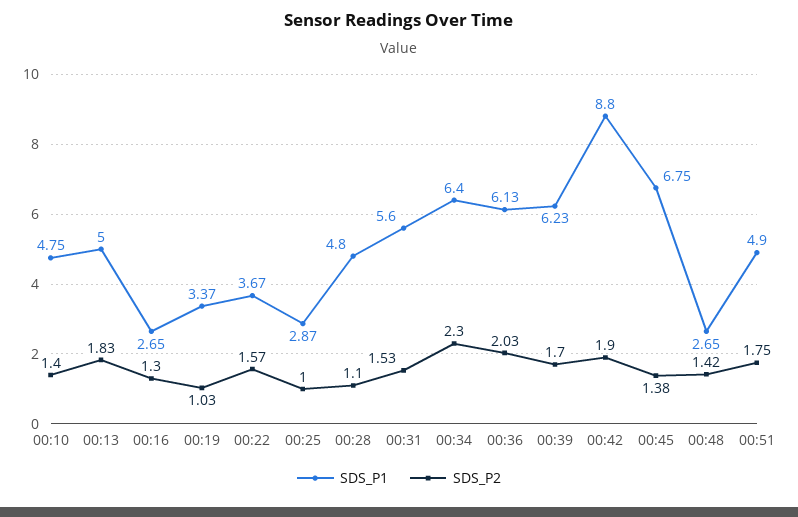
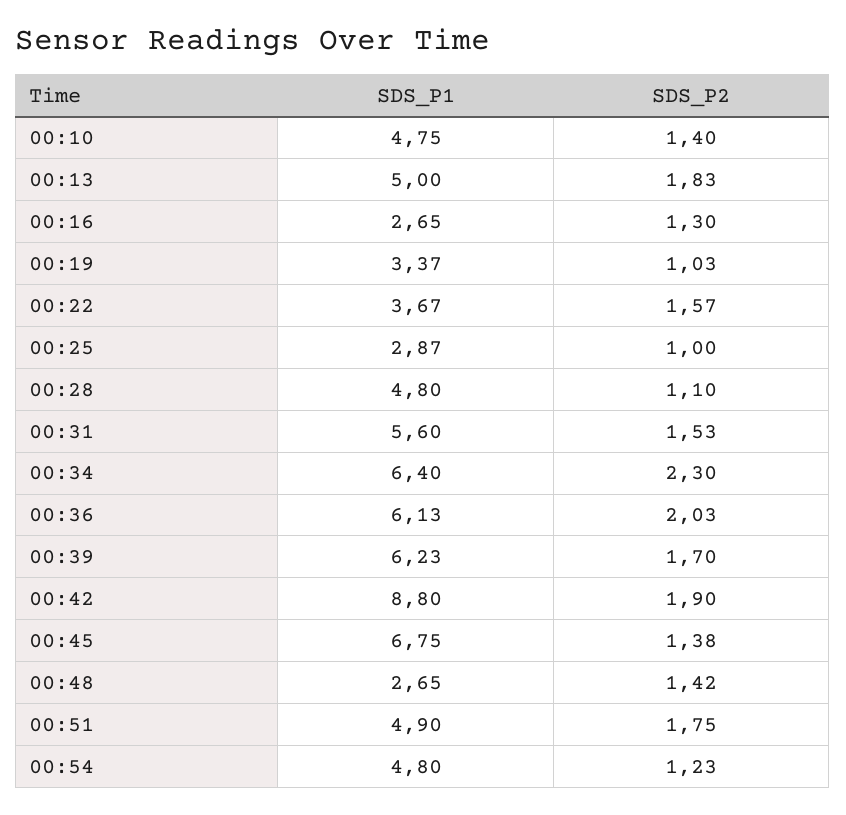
SDS_P1, 00:54: none -> 4.8
SDS_P2, 00:54: none -> 1.23

